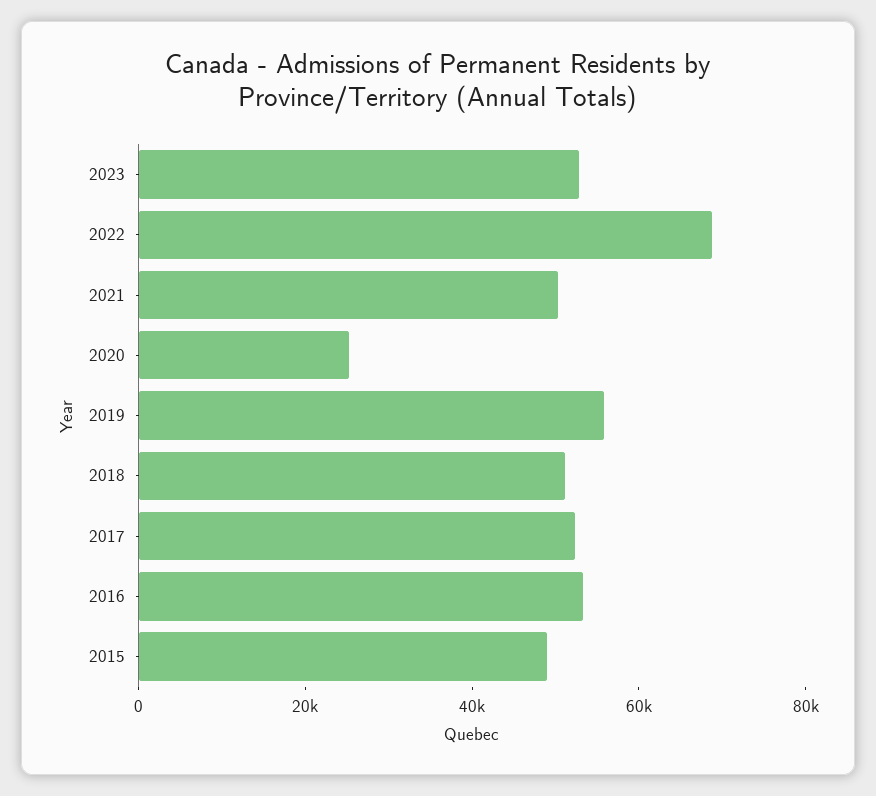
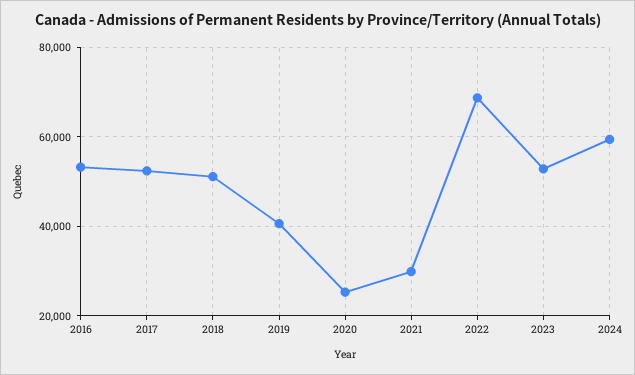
2021: 50000 -> 30000
2019: 55000 -> 40000
2015: 50000 -> none
2024: none -> 60000

